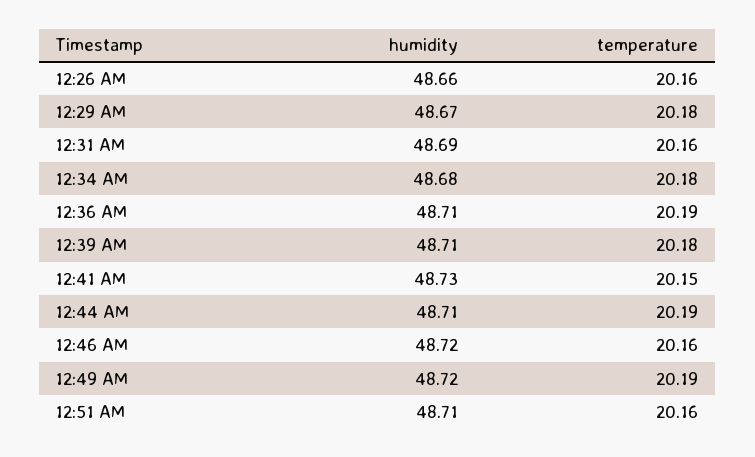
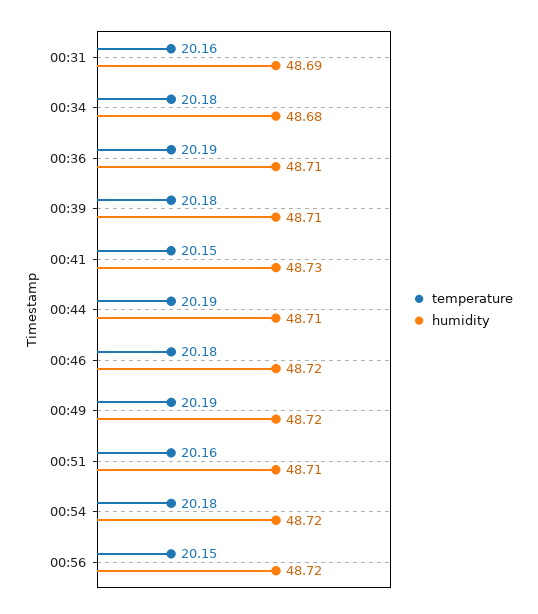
humidity, 12:26 AM: 48.66 -> none
temperature, 12:26 AM: 20.16 -> none
humidity, 12:29 AM: 48.67 -> none
temperature, 12:29 AM: 20.18 -> none
temperature, 12:46 AM: 20.16 -> 20.18
temperature, 00:54: none -> 20.18
humidity, 00:54: none -> 48.72
temperature, 00:56: none -> 20.15
humidity, 00:56: none -> 48.72

